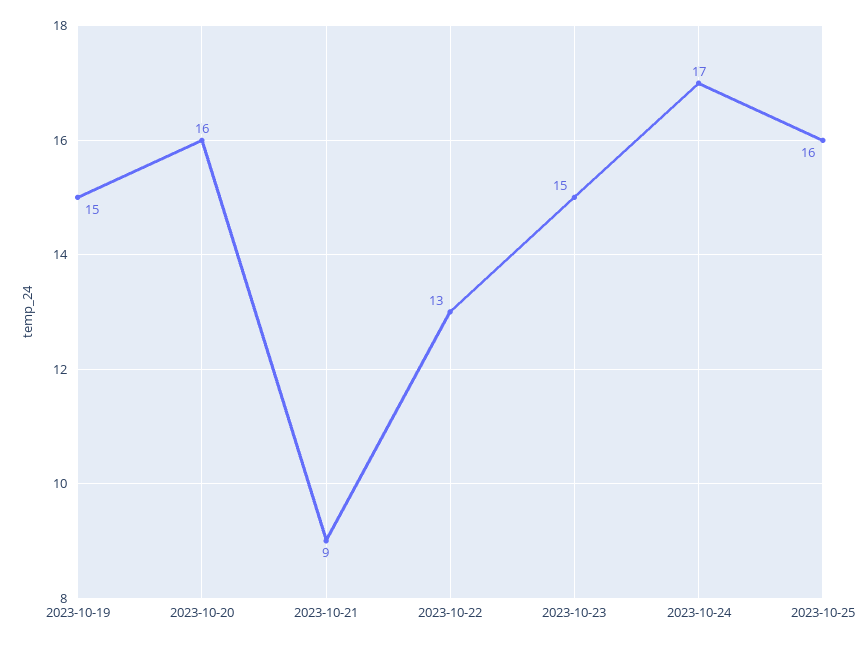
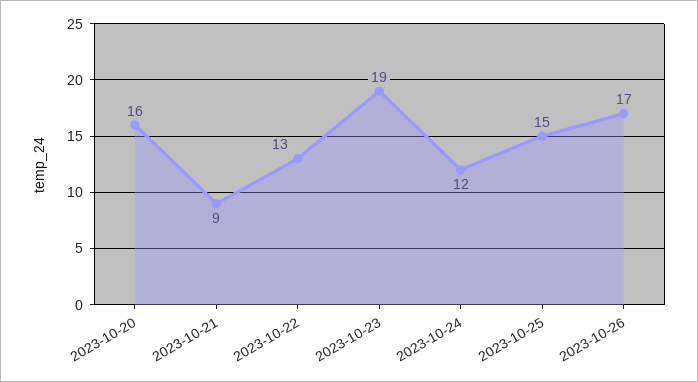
2023-10-19: 15 -> none
2023-10-23: 15 -> 19
2023-10-24: 17 -> 12
2023-10-25: 16 -> 15
2023-10-26: none -> 17

